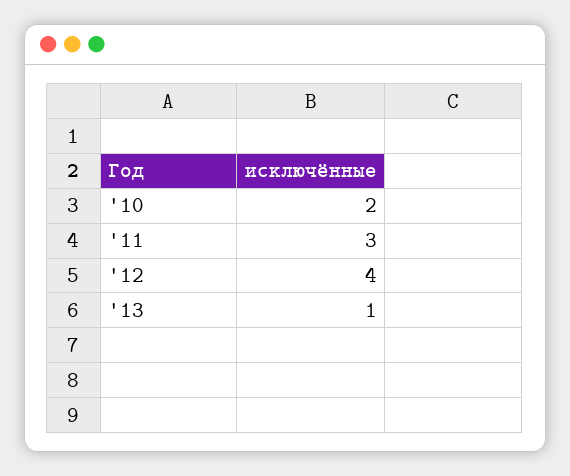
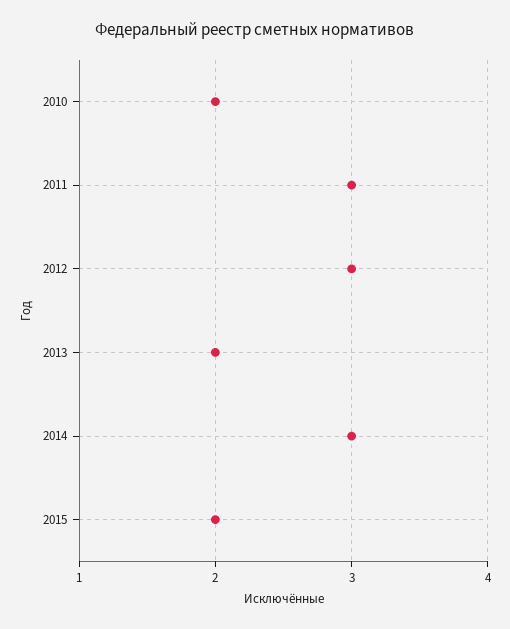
'12: 4 -> 3
'13: 1 -> 2
2014: none -> 3
2015: none -> 2

